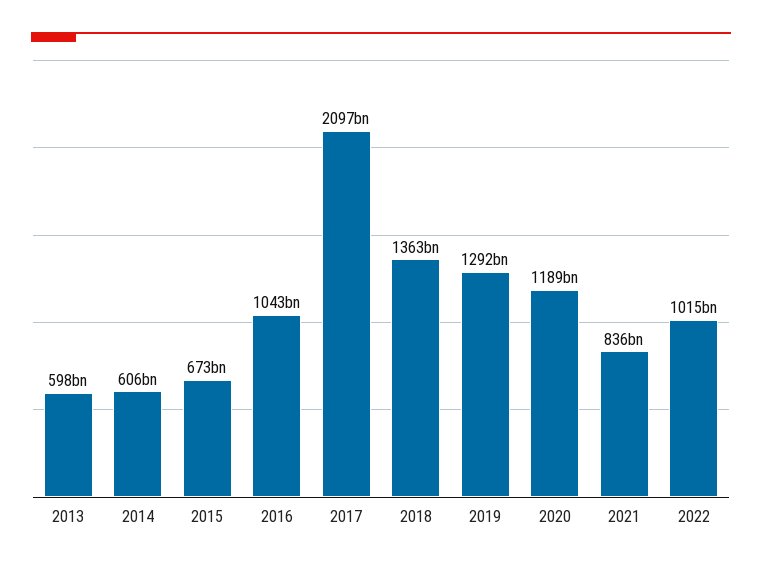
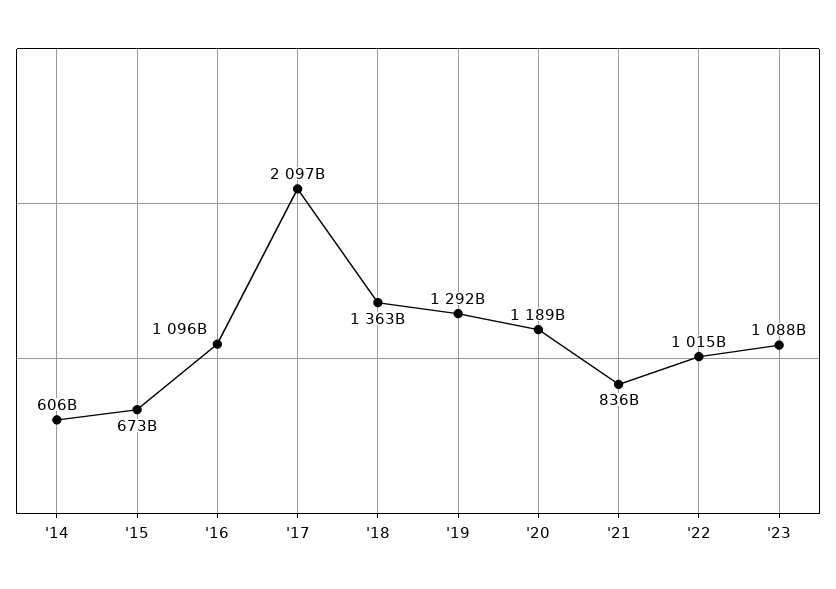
2013: 598000000000 -> none
2016: 1043000000000 -> 1096000000000
'23: none -> 1088000000000

